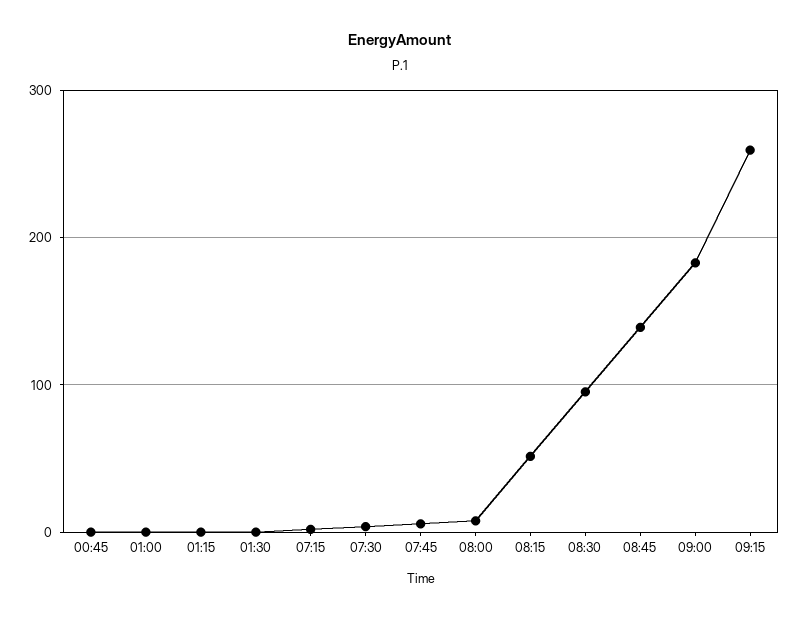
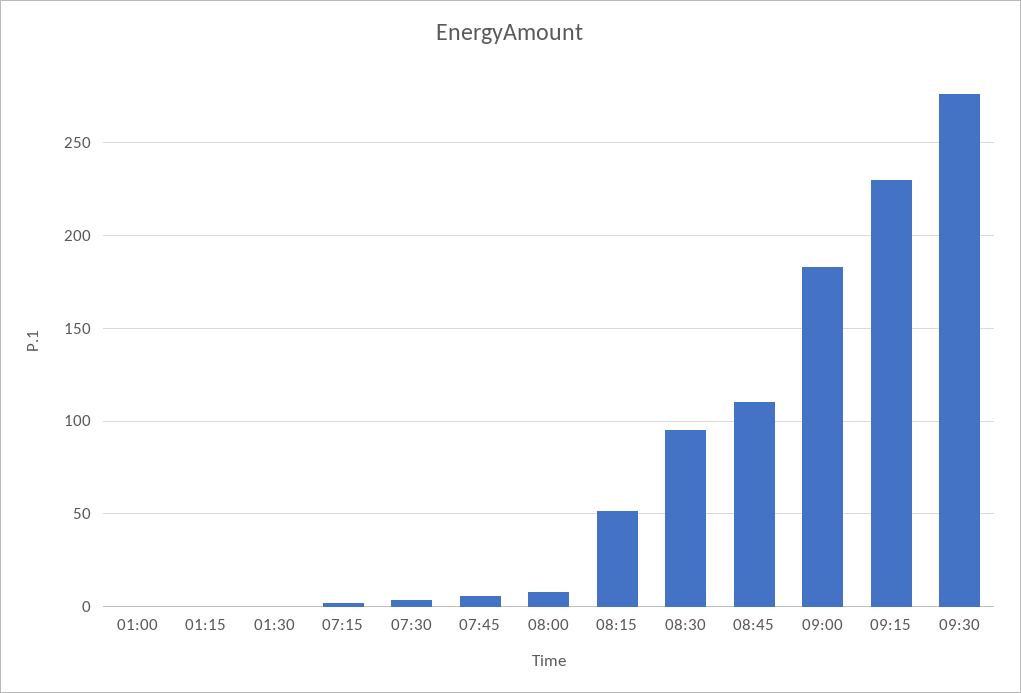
00:45: 0 -> none
08:45: 140 -> 110
09:15: 260 -> 230
09:30: none -> 275

